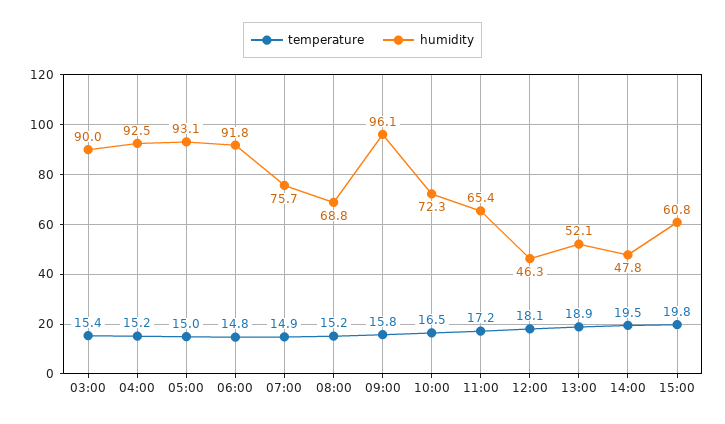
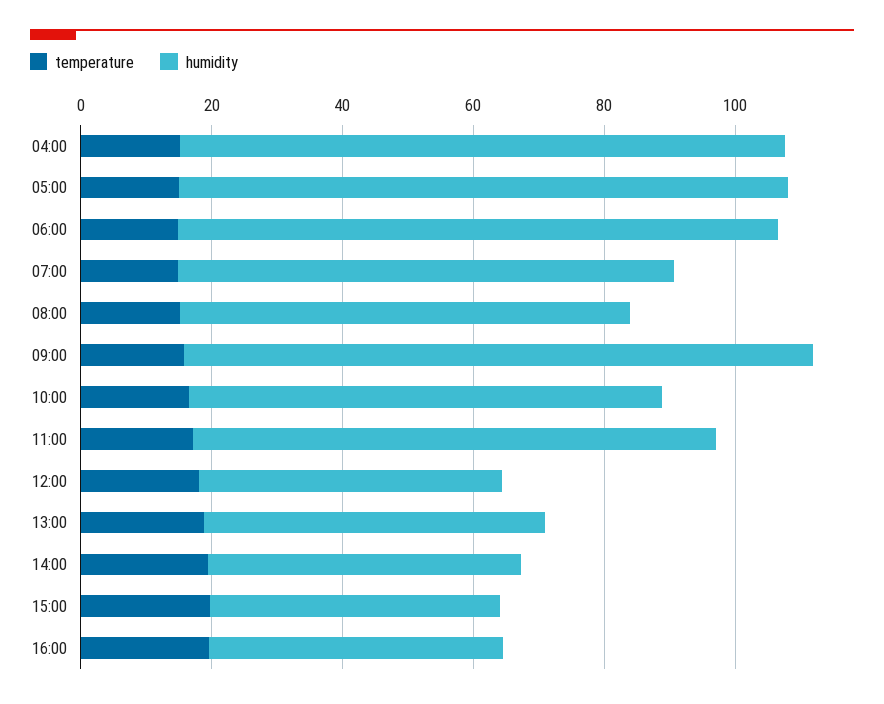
temperature, 03:00: 15.4 -> none
humidity, 03:00: 90 -> none
humidity, 11:00: 65.4 -> 80
humidity, 15:00: 60.8 -> 45
temperature, 16:00: none -> 20
humidity, 16:00: none -> 45

